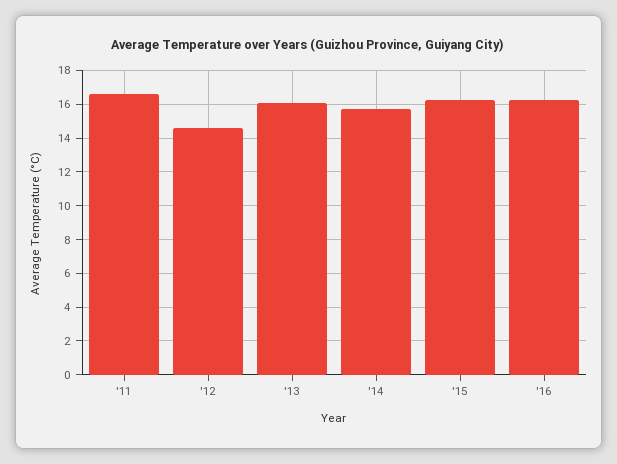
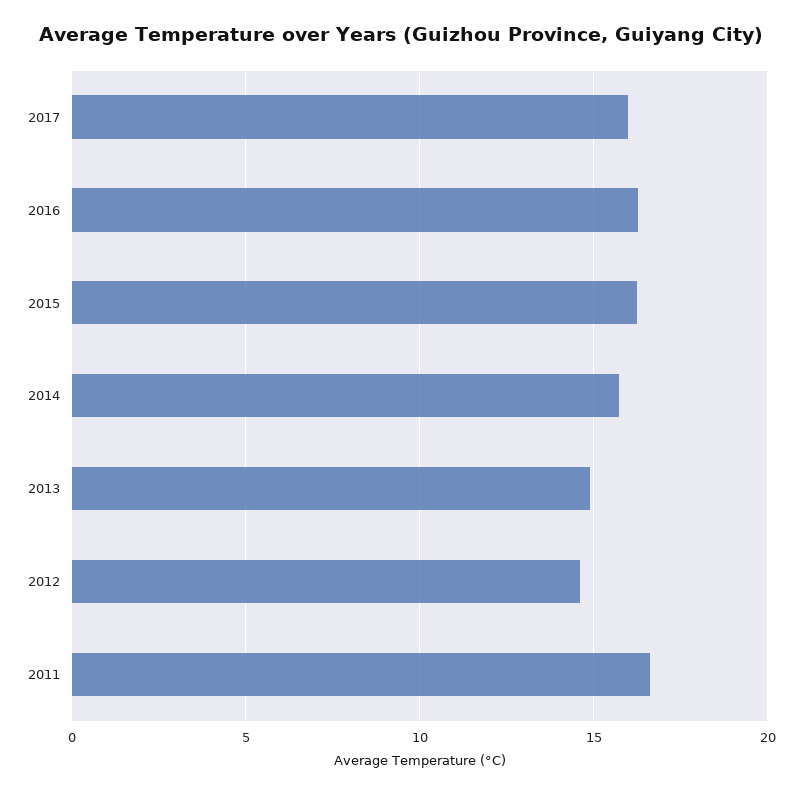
'13: 16 -> 15
2017: none -> 16

